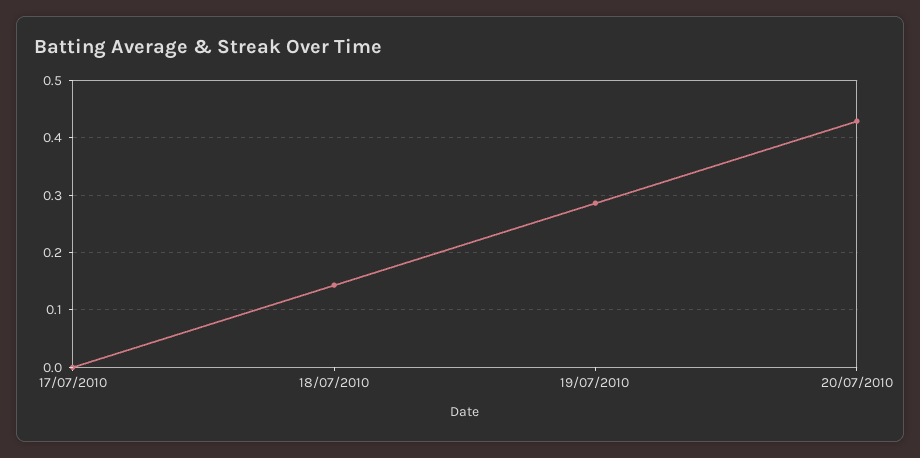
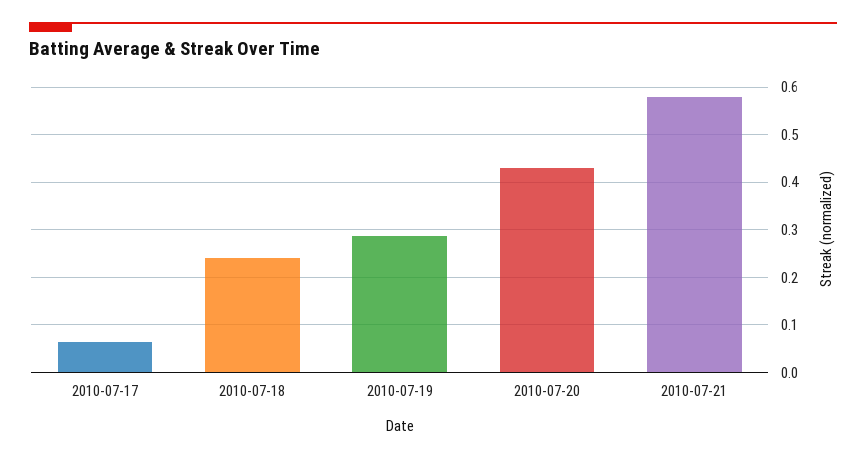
17/07/2010: 0 -> 0.06
18/07/2010: 0.14 -> 0.24
2010-07-21: none -> 0.58

